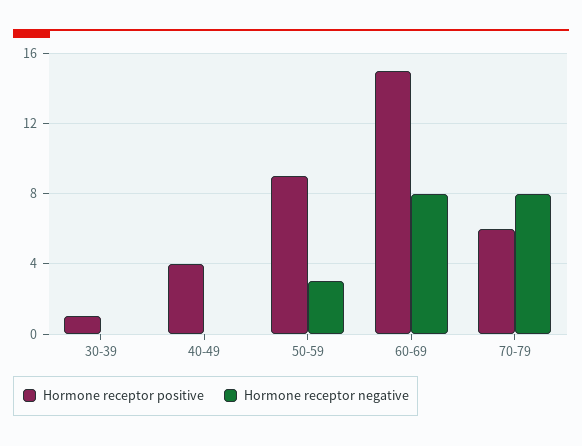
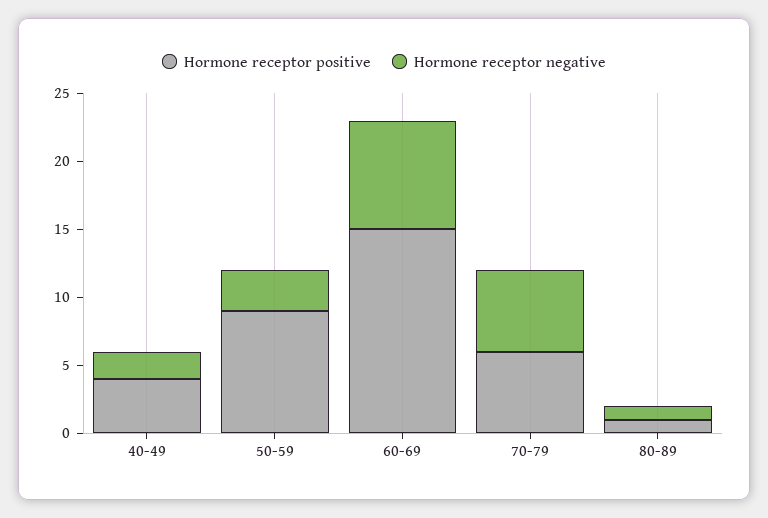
Hormone receptor positive, 30-39: 1 -> none
Hormone receptor negative, 30-39: 0 -> none
Hormone receptor negative, 40-49: 0 -> 2
Hormone receptor negative, 70-79: 8 -> 6
Hormone receptor positive, 80-89: none -> 1
Hormone receptor negative, 80-89: none -> 1

